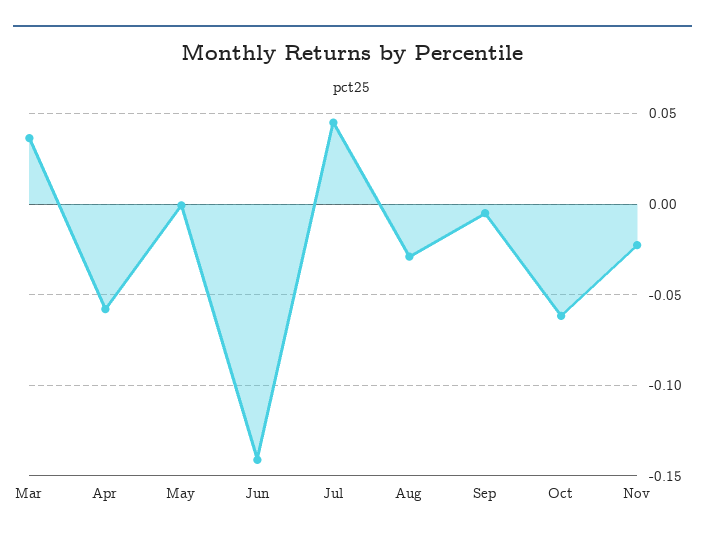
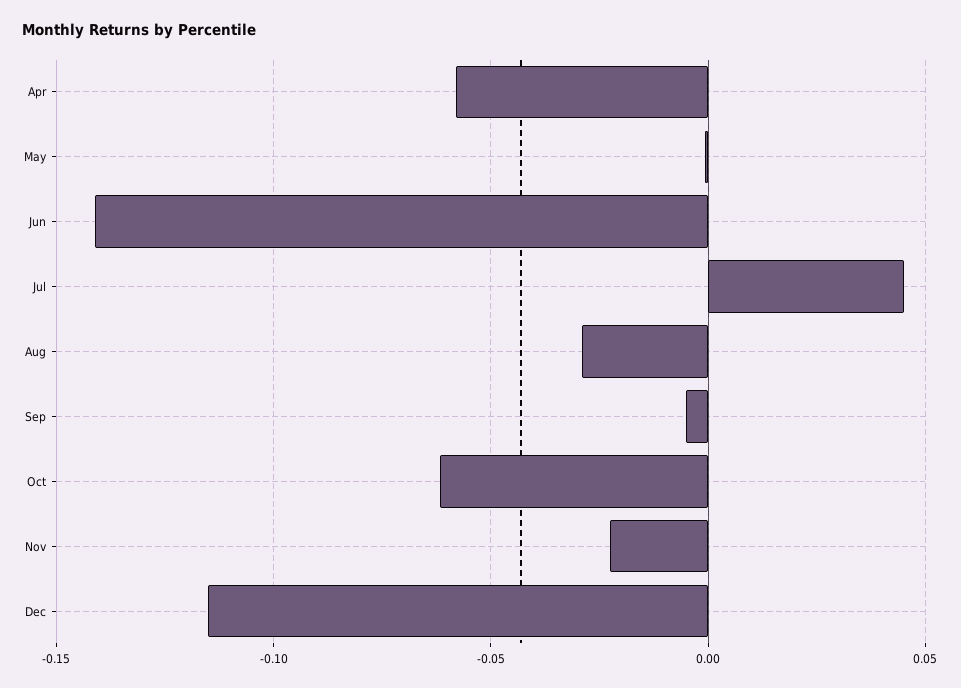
Mar: 0.035 -> none
Dec: none -> -0.115

